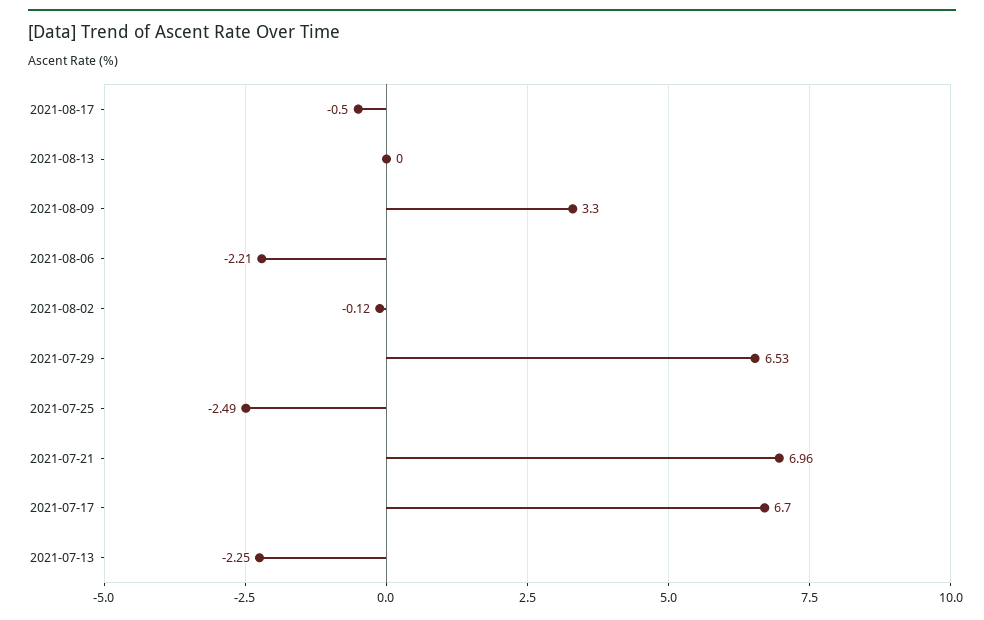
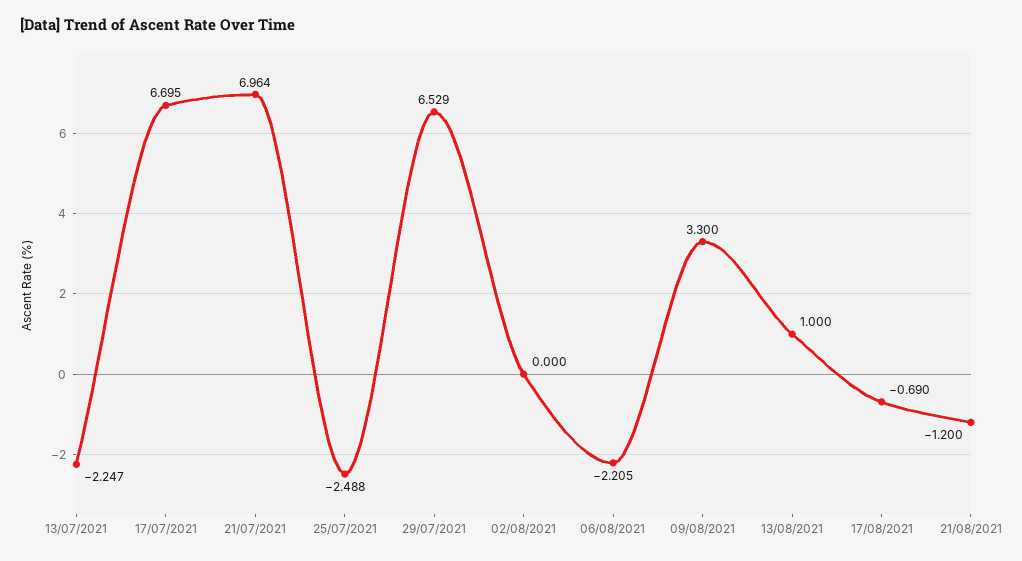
2021-08-17: -0.5 -> -0.69
2021-08-13: 0 -> 1
2021-08-02: -0.12 -> 0
21/08/2021: none -> -1.2

